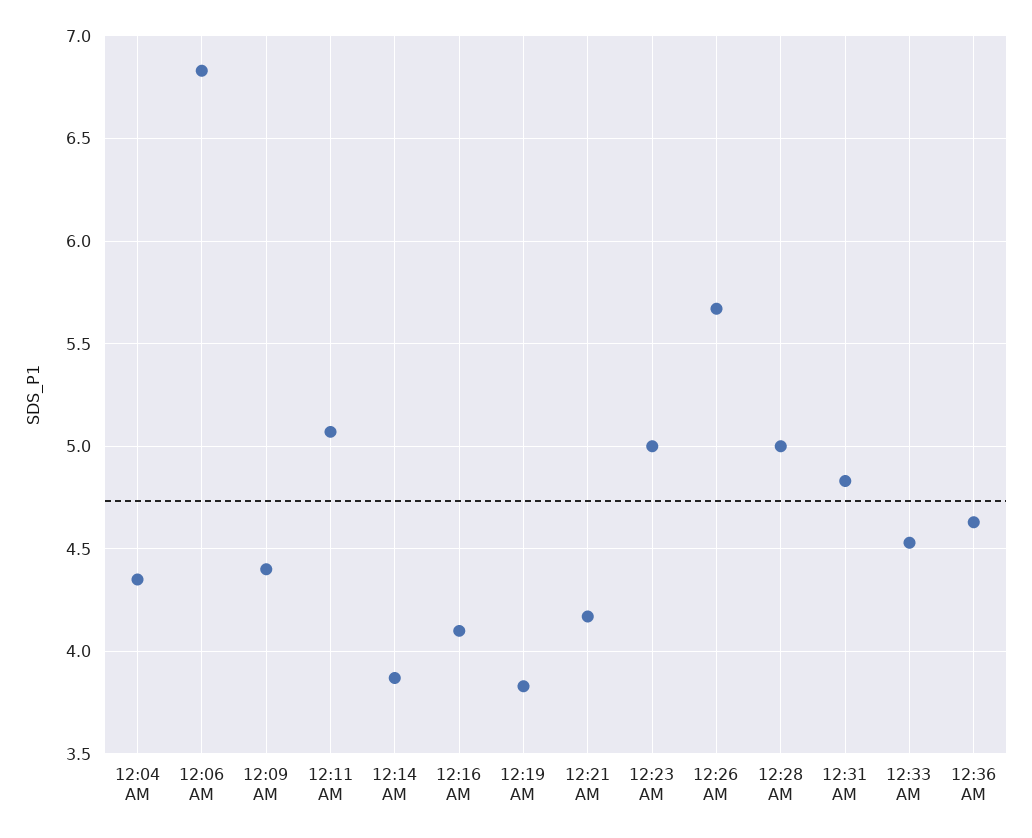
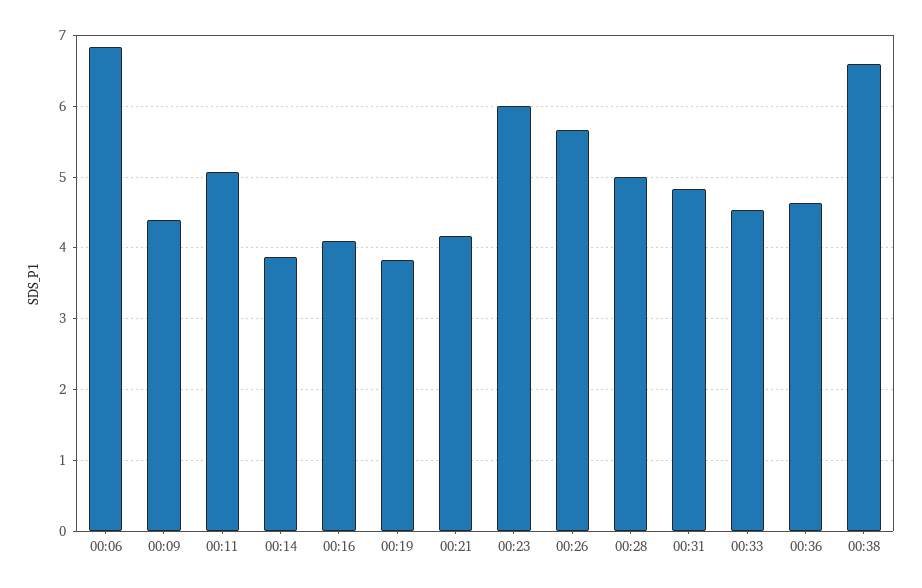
12:04 AM: 4.35 -> none
12:23 AM: 5 -> 6
00:38: none -> 6.6

